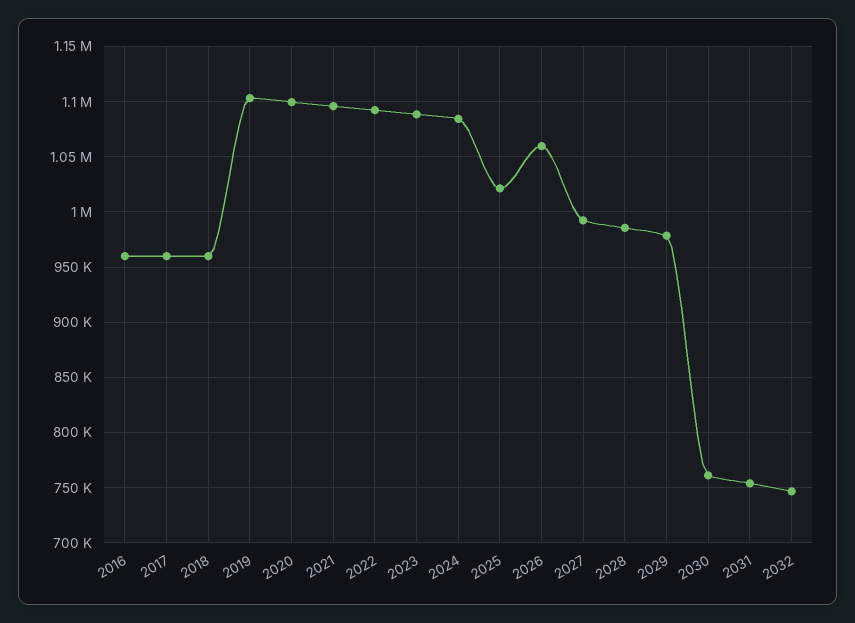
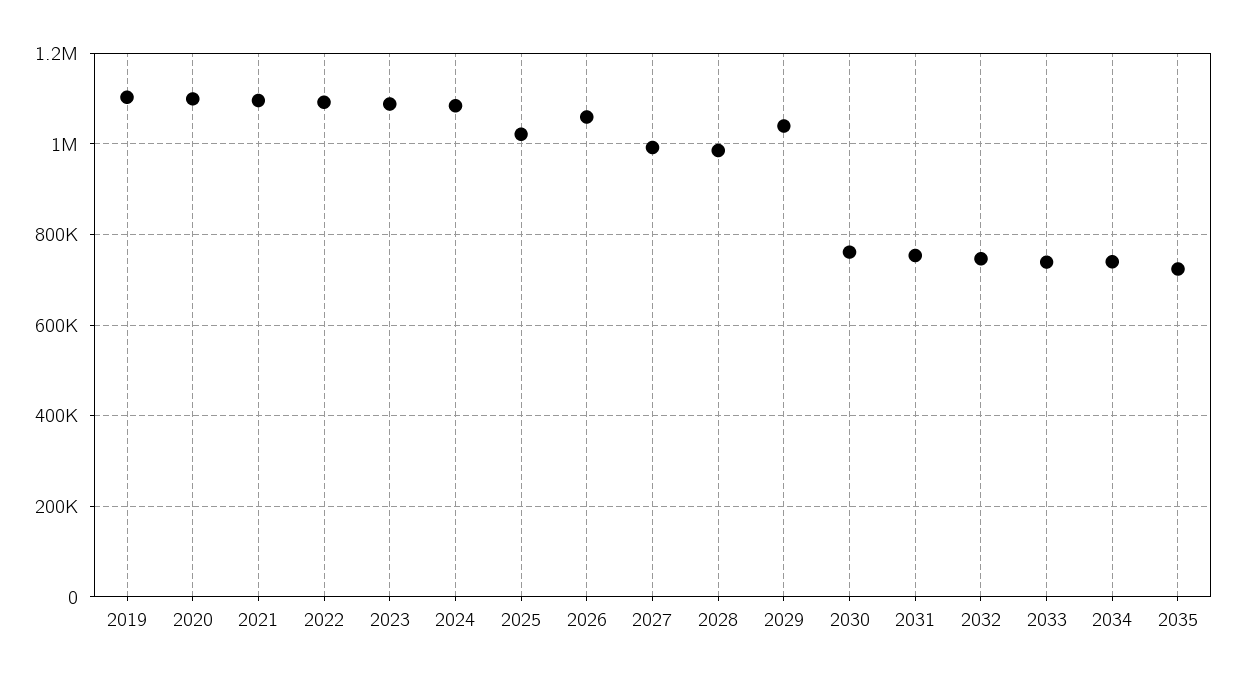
2016: 960000 -> none
2017: 960000 -> none
2018: 960000 -> none
2029: 980000 -> 1040000
2033: none -> 740000
2034: none -> 740000
2035: none -> 720000

